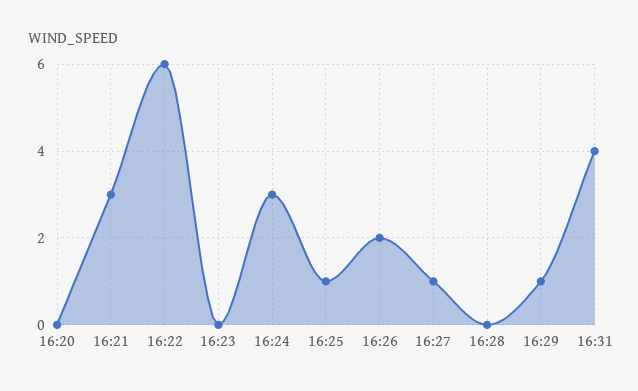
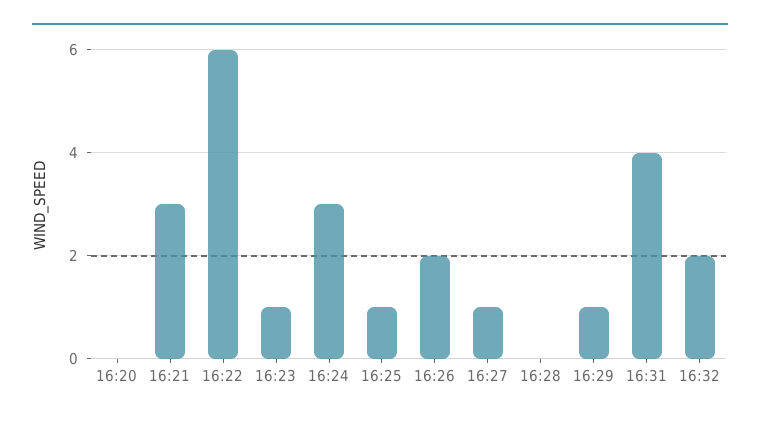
16:23: 0 -> 1
16:32: none -> 2

